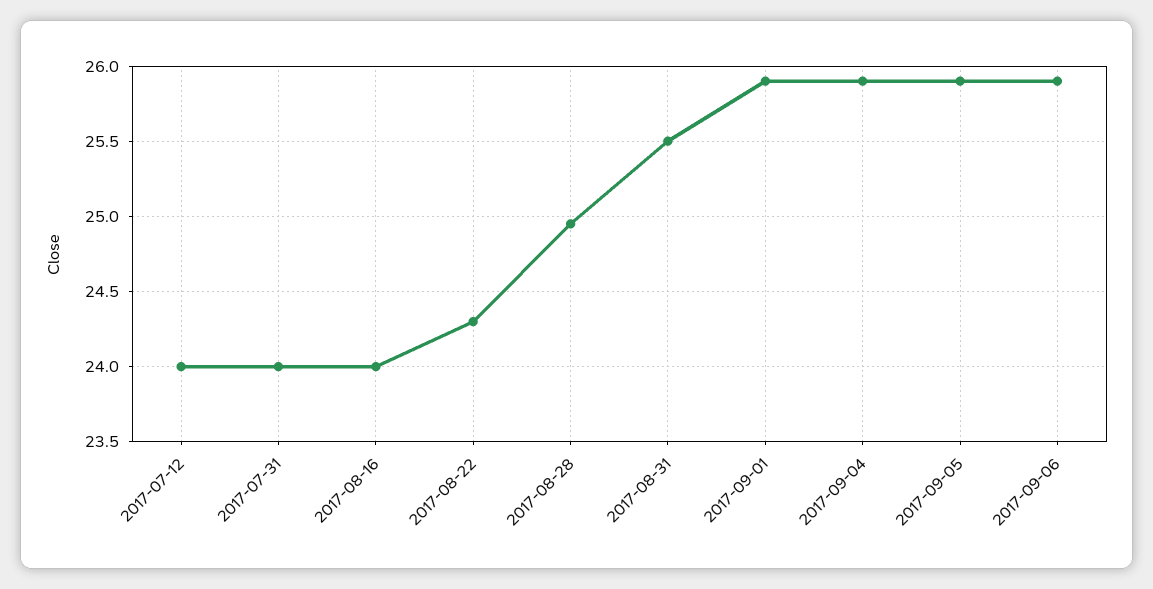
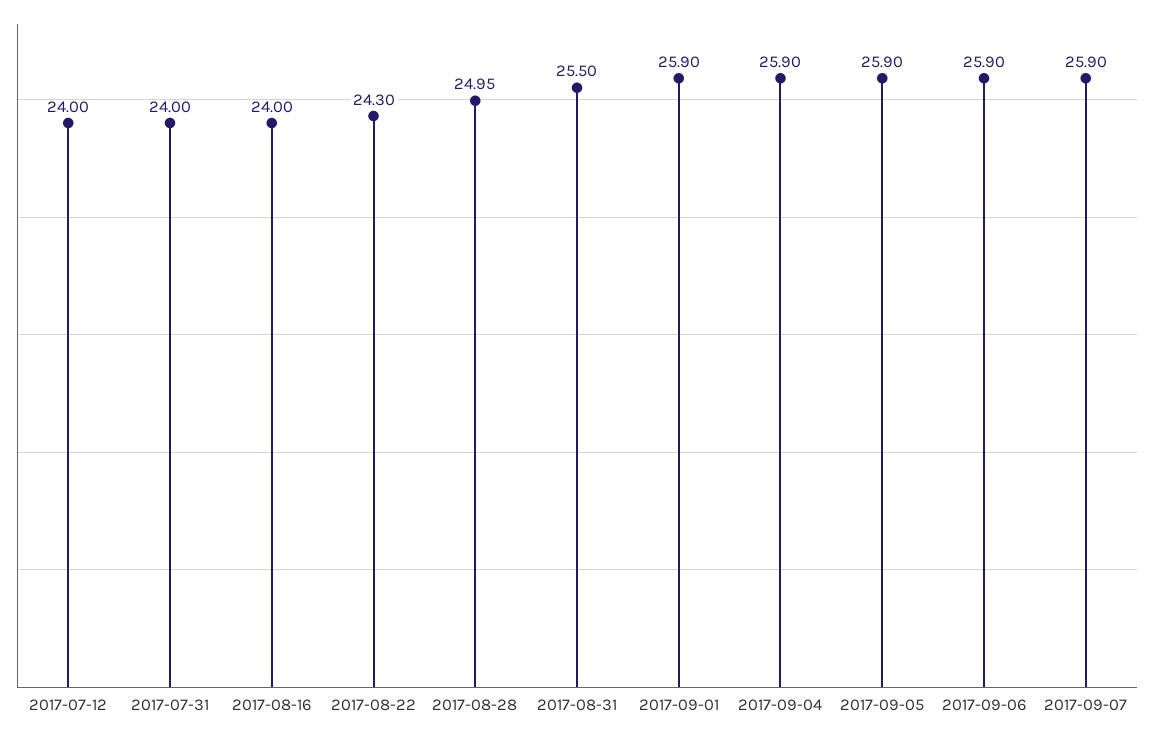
2017-09-07: none -> 25.9

